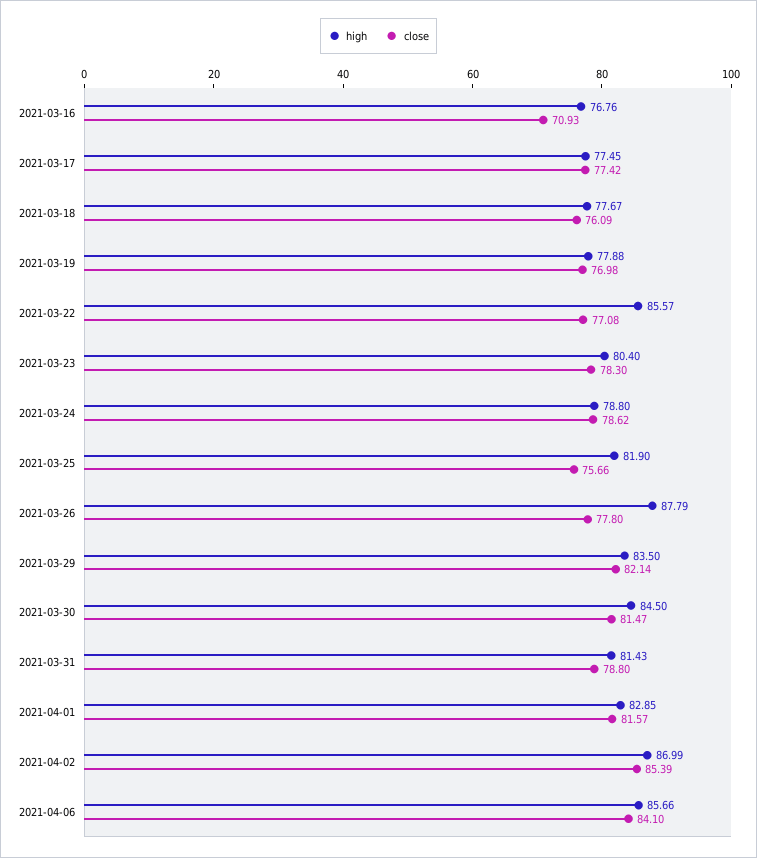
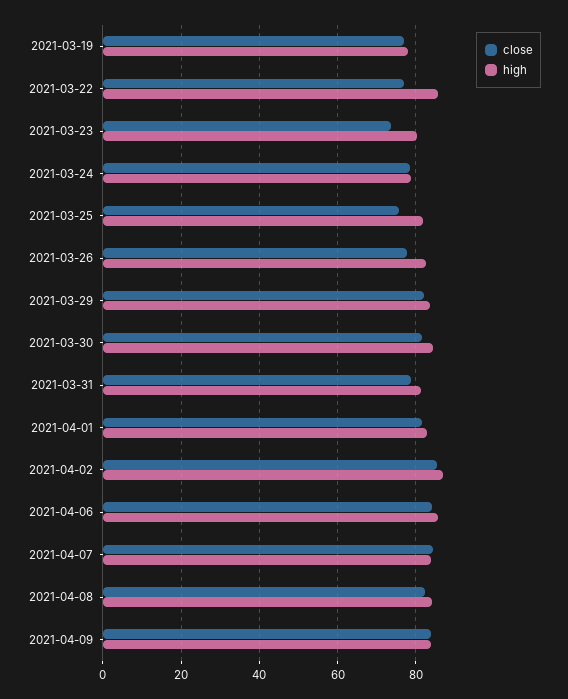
high, 2021-03-16: 76.76 -> none
close, 2021-03-16: 70.93 -> none
high, 2021-03-17: 77.45 -> none
close, 2021-03-17: 77.42 -> none
high, 2021-03-18: 77.67 -> none
close, 2021-03-18: 76.09 -> none
close, 2021-03-23: 78.3 -> 74
high, 2021-03-26: 87.79 -> 82
close, 2021-04-07: none -> 84
high, 2021-04-07: none -> 84
close, 2021-04-08: none -> 82
high, 2021-04-08: none -> 84
close, 2021-04-09: none -> 84
high, 2021-04-09: none -> 84

